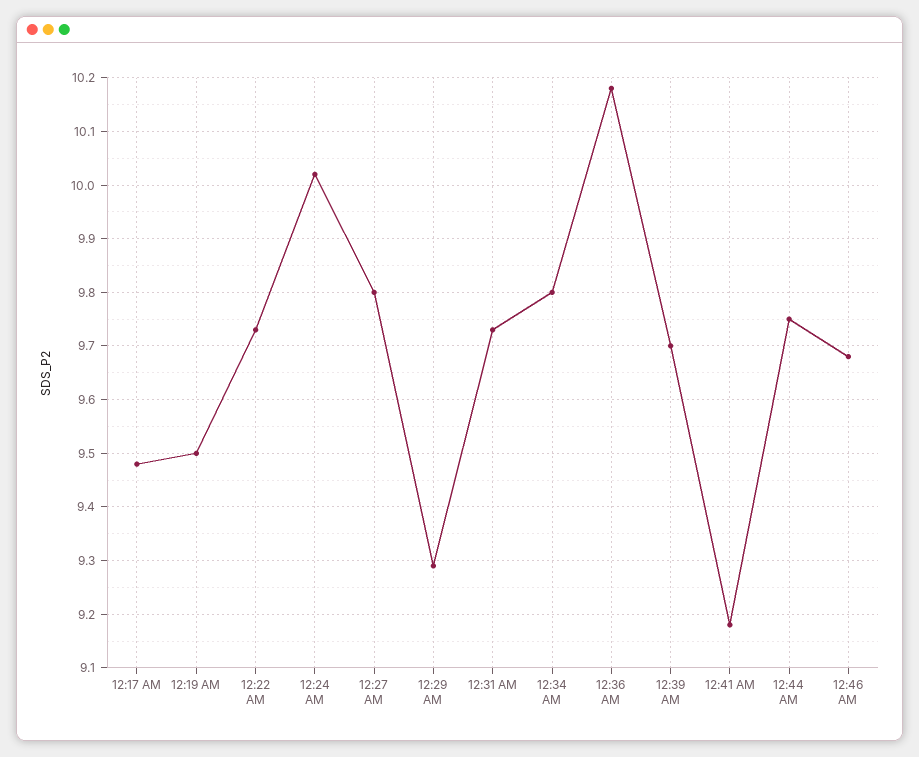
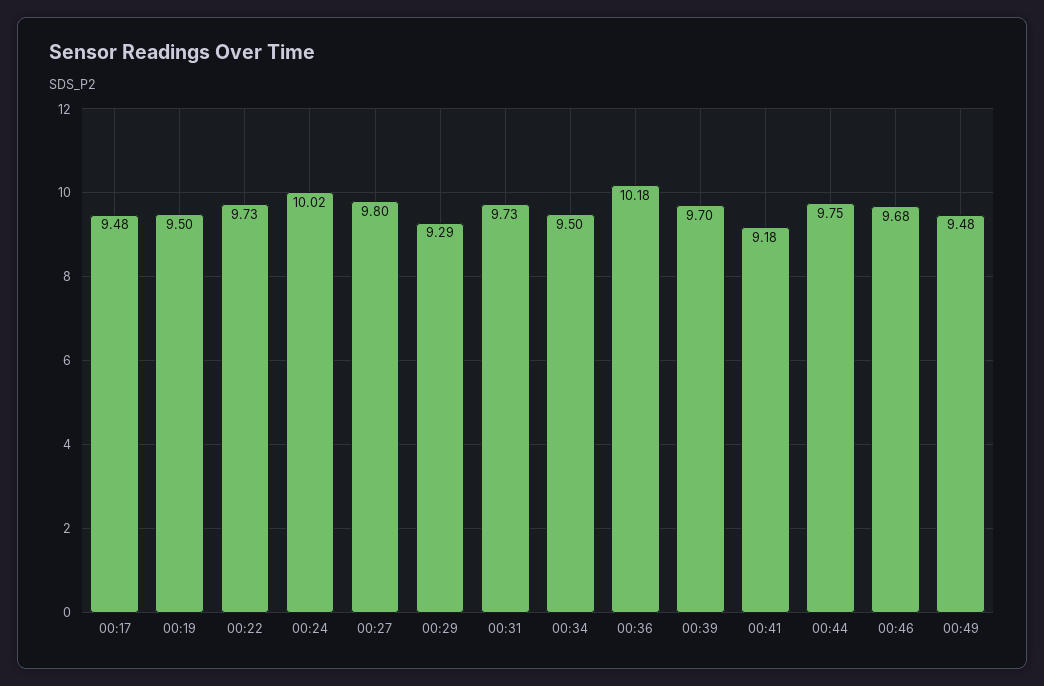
12:34 AM: 9.8 -> 9.5
00:49: none -> 9.48

